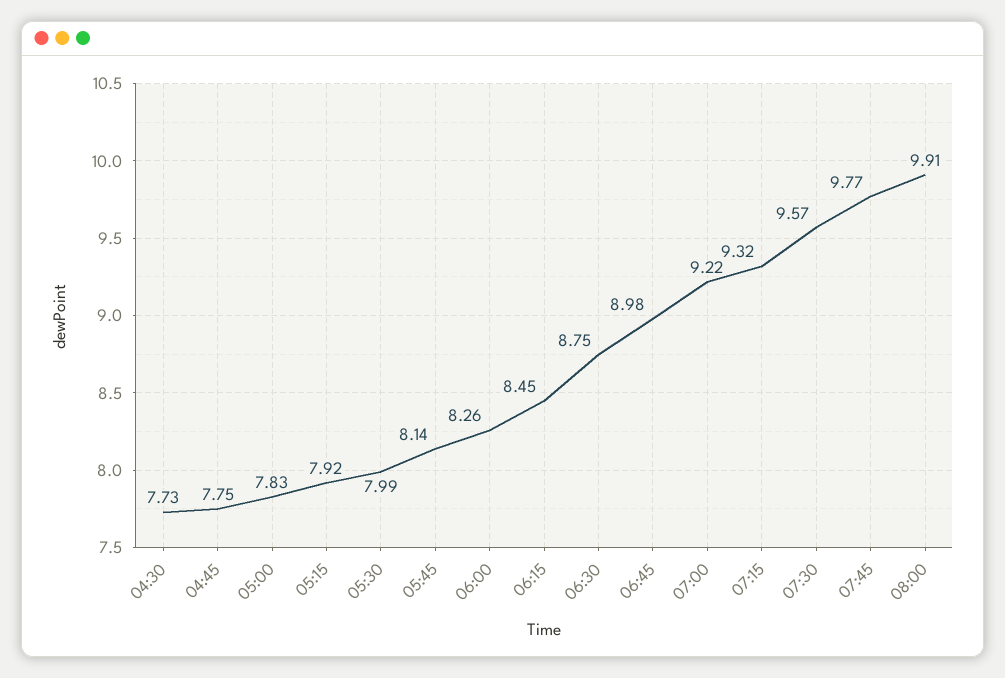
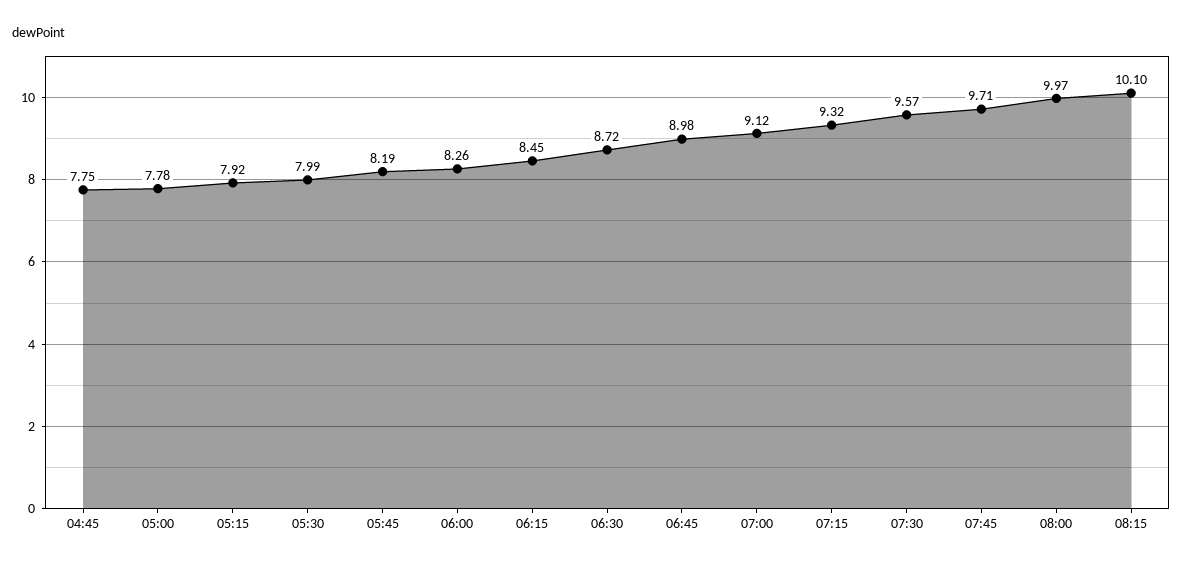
04:30: 7.73 -> none
05:00: 7.83 -> 7.78
05:45: 8.14 -> 8.19
06:30: 8.75 -> 8.72
07:00: 9.22 -> 9.12
07:45: 9.77 -> 9.71
08:00: 9.91 -> 9.97
08:15: none -> 10.1

